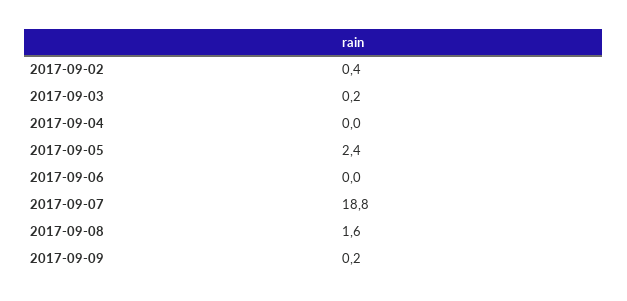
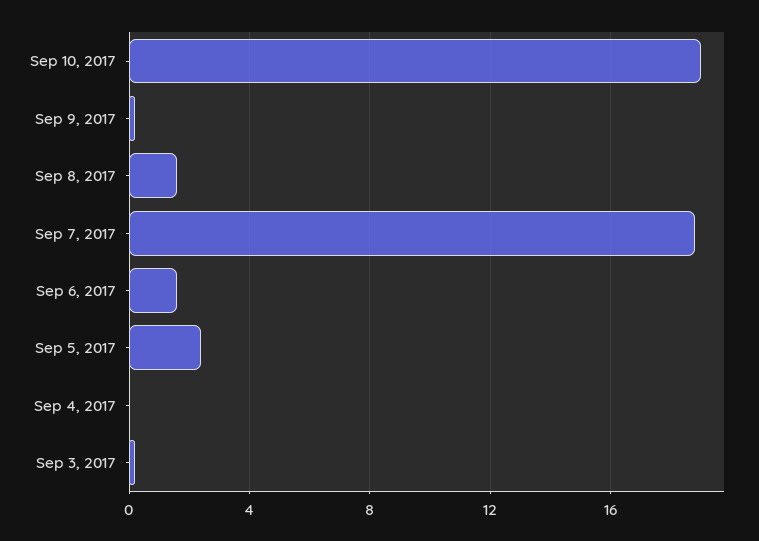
2017-09-02: 0.4 -> none
2017-09-06: 0 -> 1.5
Sep 10, 2017: none -> 19

